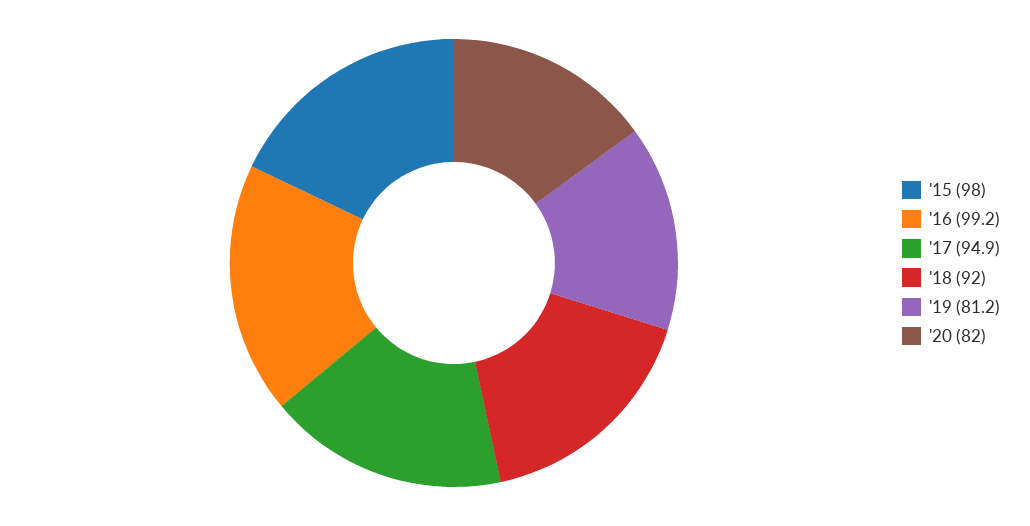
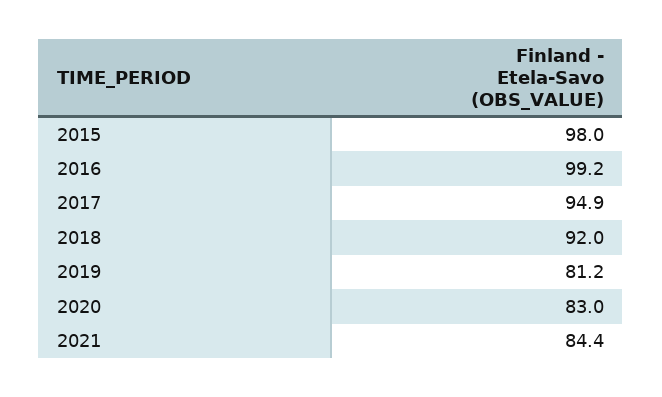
'20: 82 -> 83
2021: none -> 84.4

